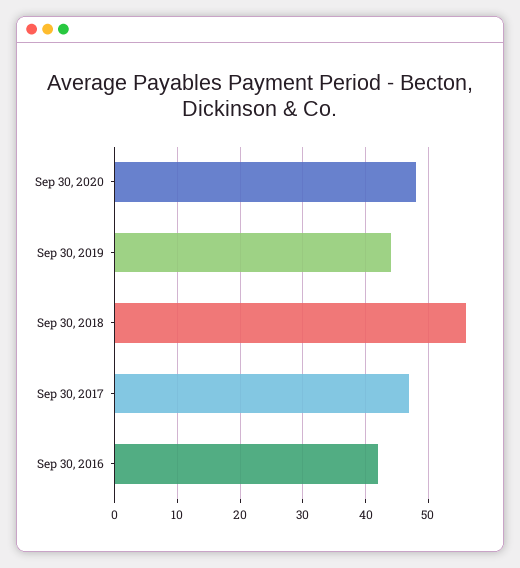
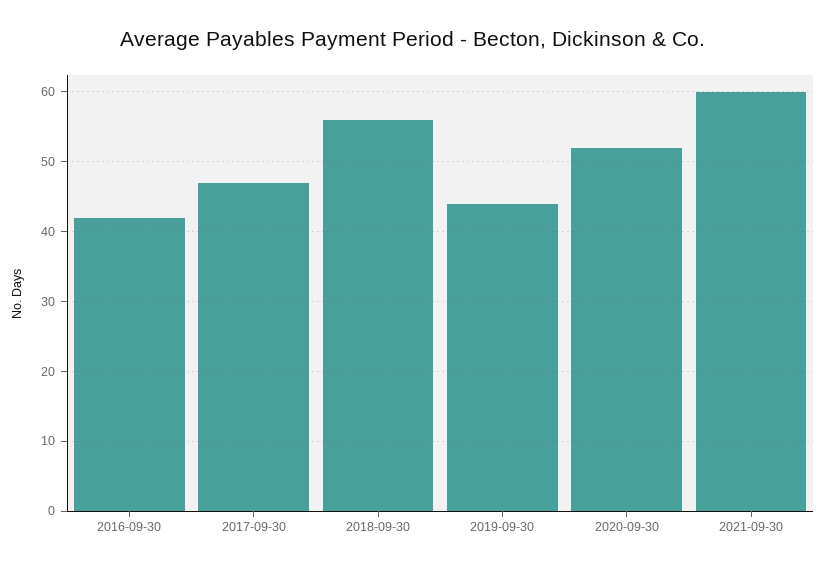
Sep 30, 2020: 48 -> 52
2021-09-30: none -> 60

